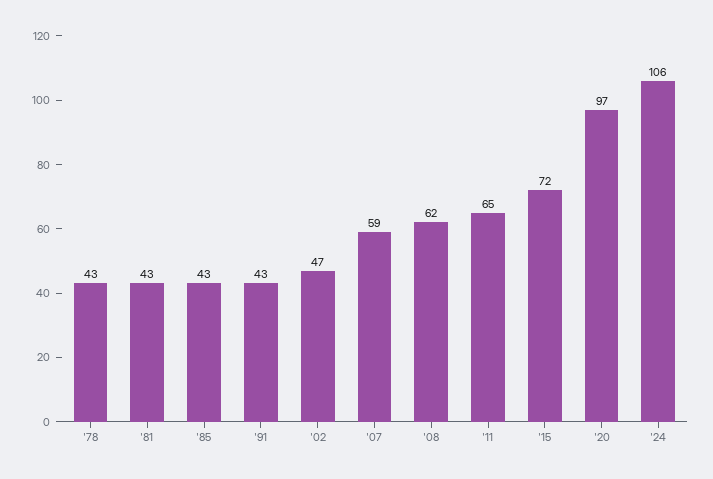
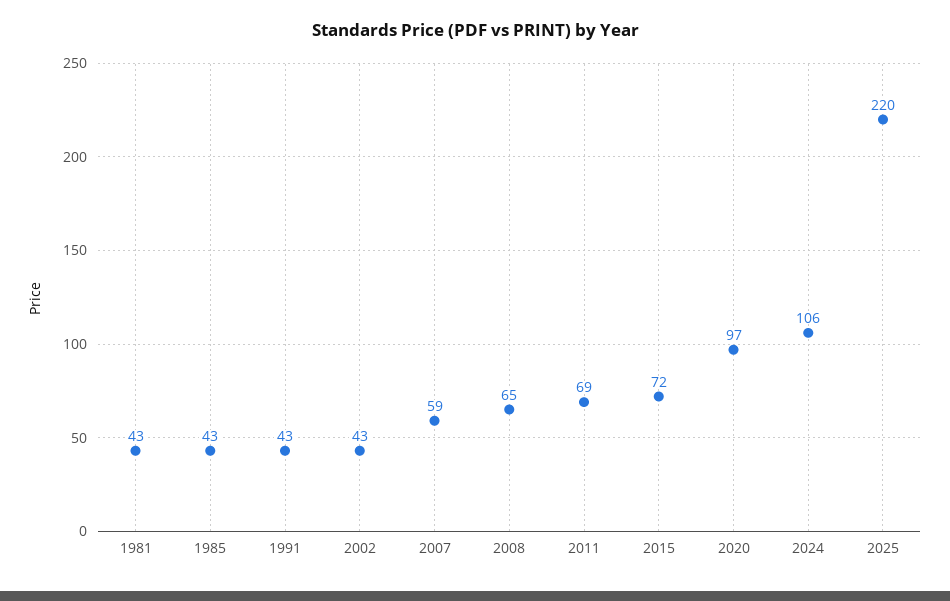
'78: 43 -> none
'02: 47 -> 43
'08: 62 -> 65
'11: 65 -> 69
2025: none -> 220

